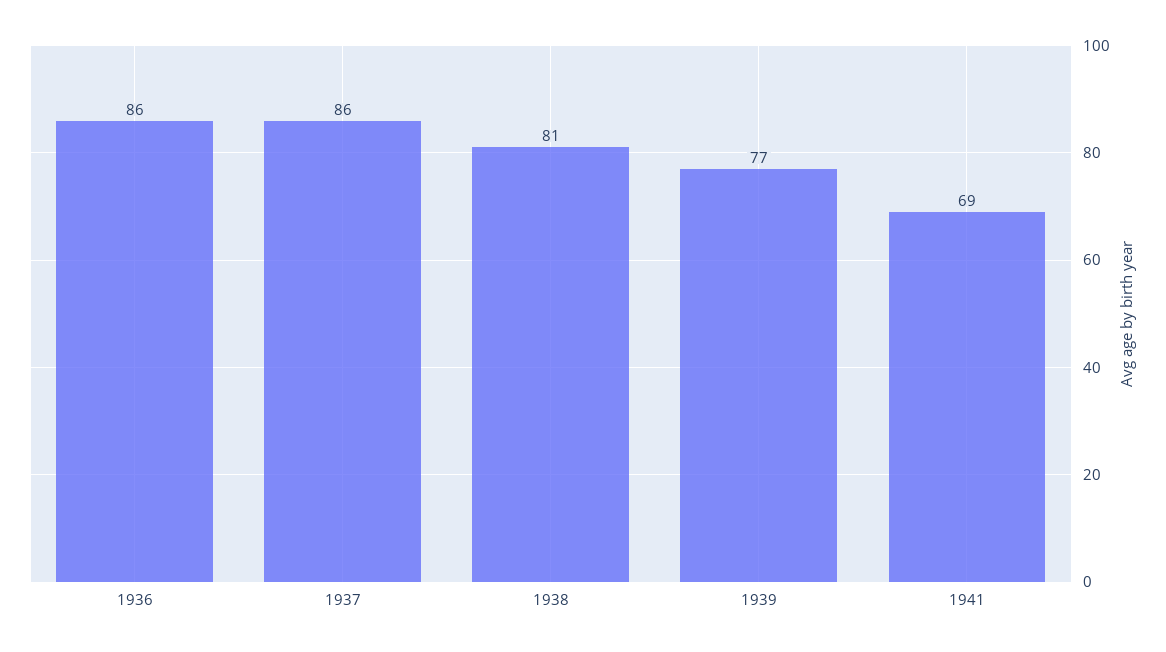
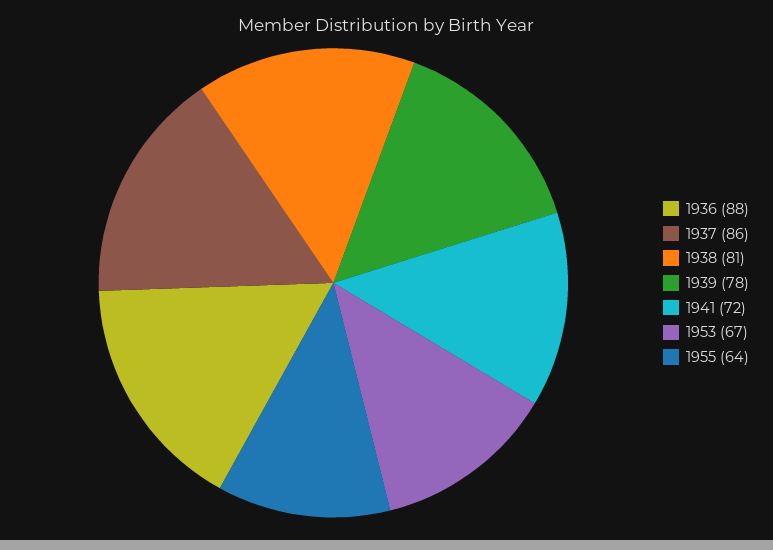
1936: 86 -> 88
1939: 77 -> 78
1941: 69 -> 72
1953: none -> 67
1955: none -> 64

